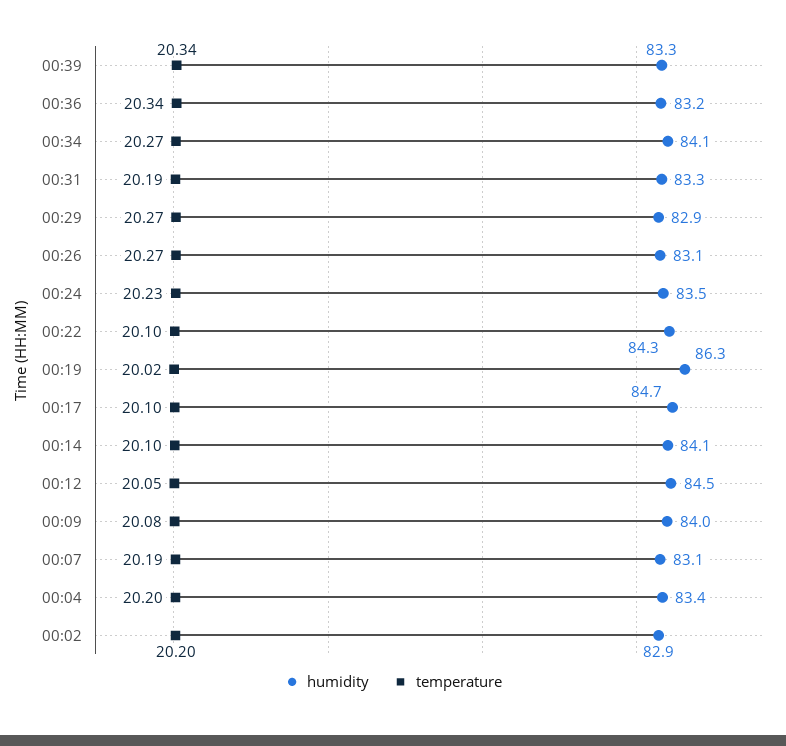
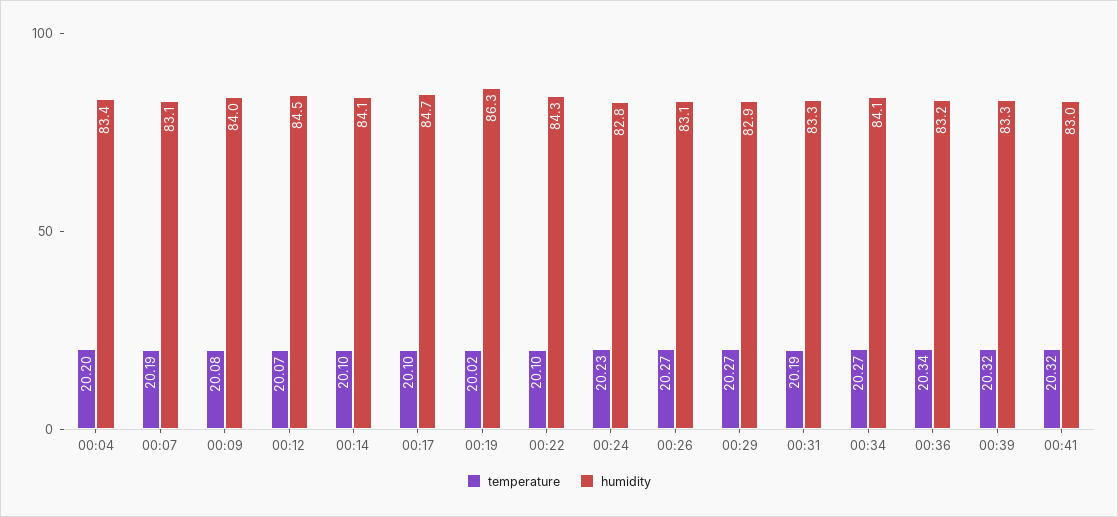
temperature, 00:39: 20.34 -> 20.32
humidity, 00:24: 83.5 -> 82.8
temperature, 00:12: 20.05 -> 20.07
humidity, 00:02: 82.9 -> none
temperature, 00:02: 20.2 -> none
temperature, 00:41: none -> 20.32
humidity, 00:41: none -> 83

